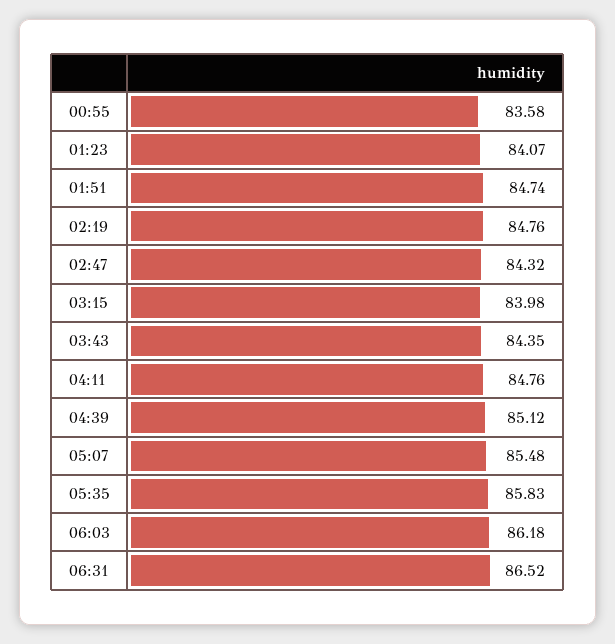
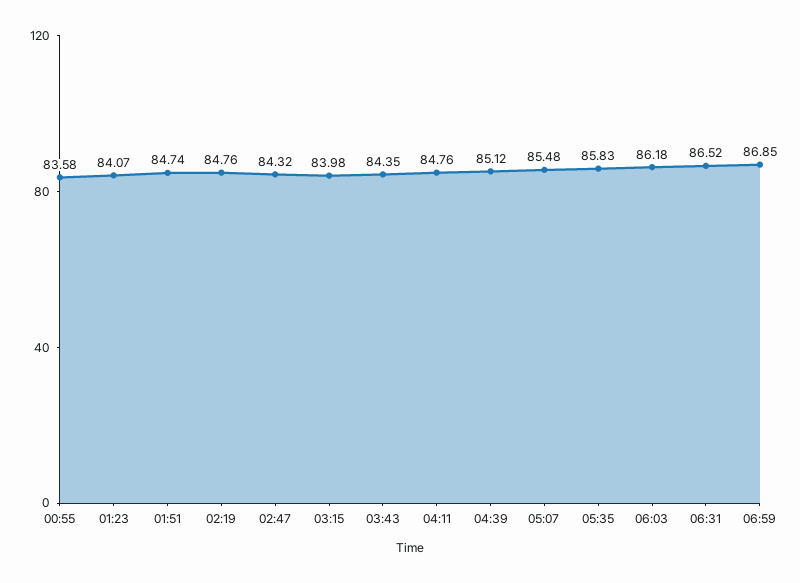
06:59: none -> 86.85

